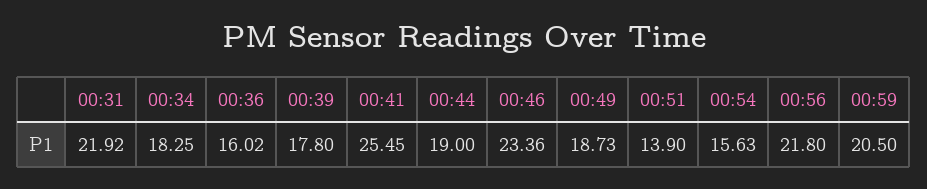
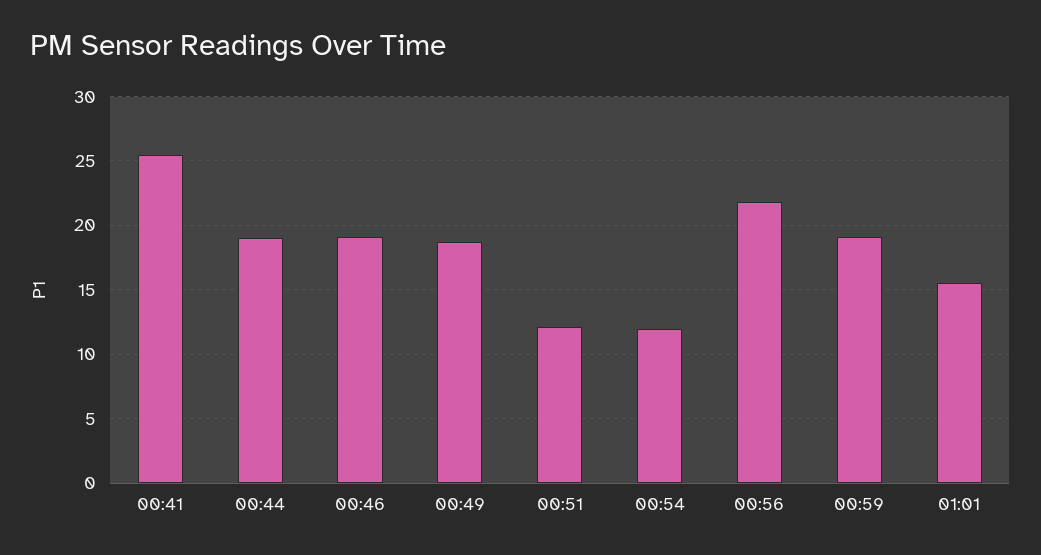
00:31: 21.92 -> none
00:34: 18.25 -> none
00:36: 16.02 -> none
00:39: 17.8 -> none
00:46: 23.36 -> 19
00:51: 13.9 -> 12
00:54: 15.63 -> 12
00:59: 20.5 -> 19
01:01: none -> 15.5

